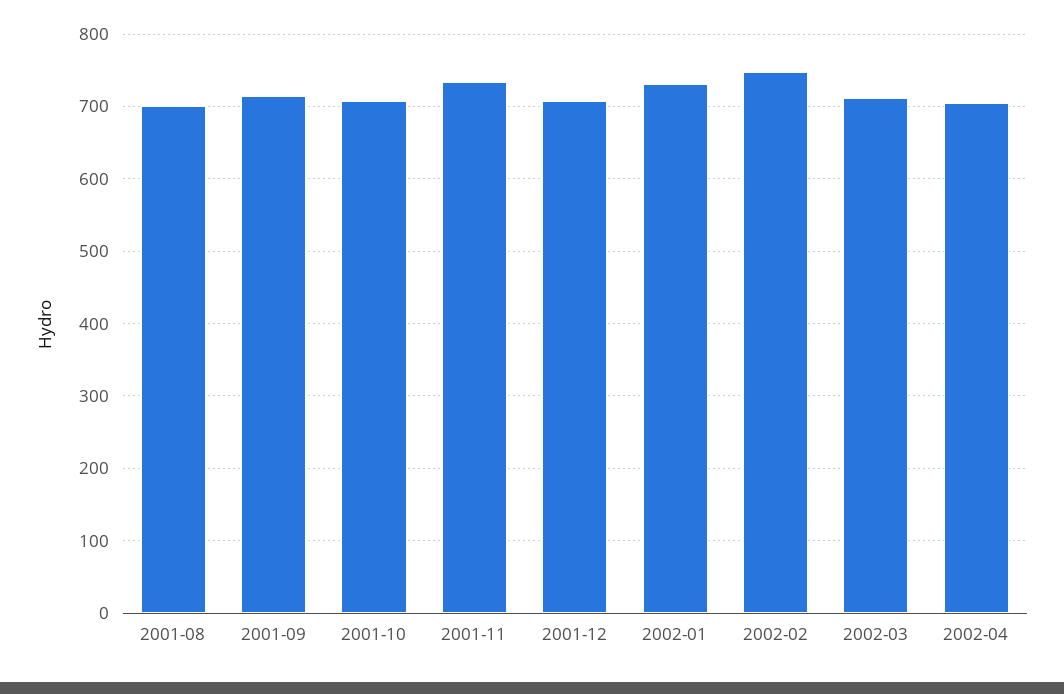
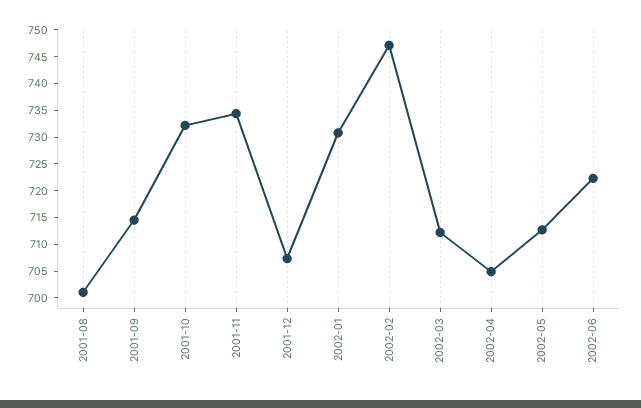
2001-10: 710 -> 732.5
2002-05: none -> 712.5
2002-06: none -> 722.5

